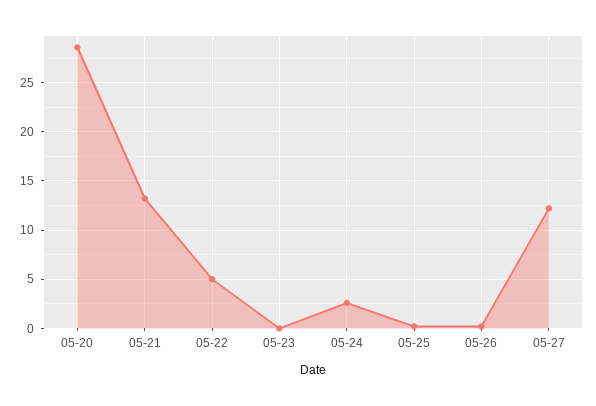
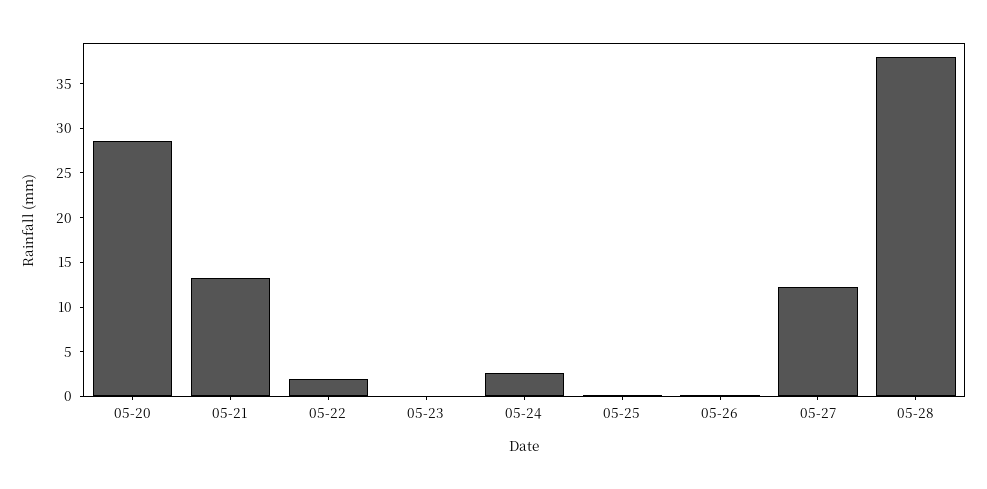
05-22: 5 -> 2
05-28: none -> 38

